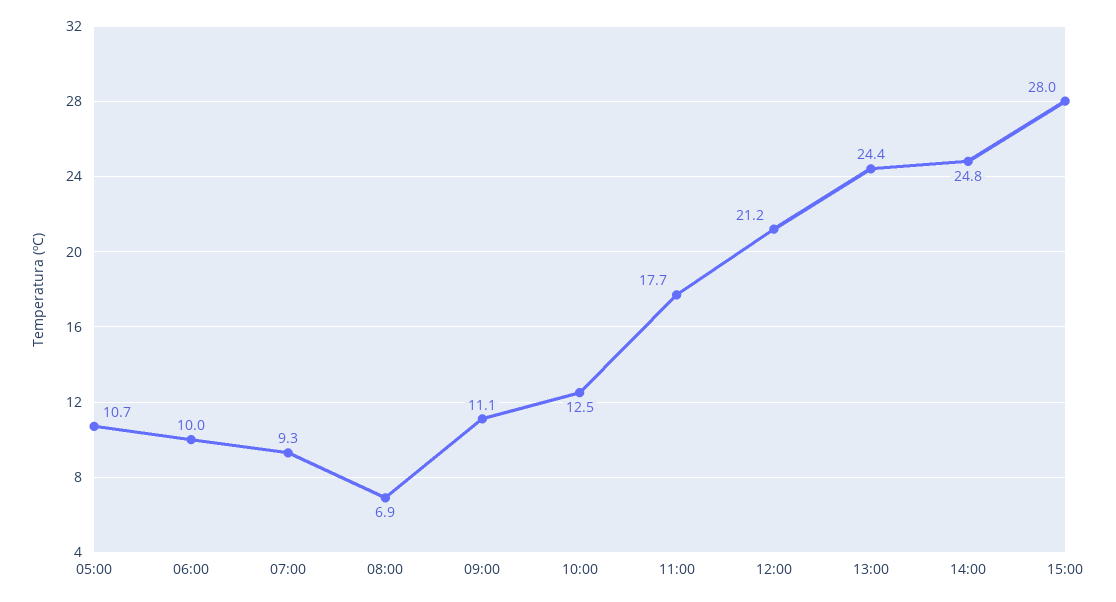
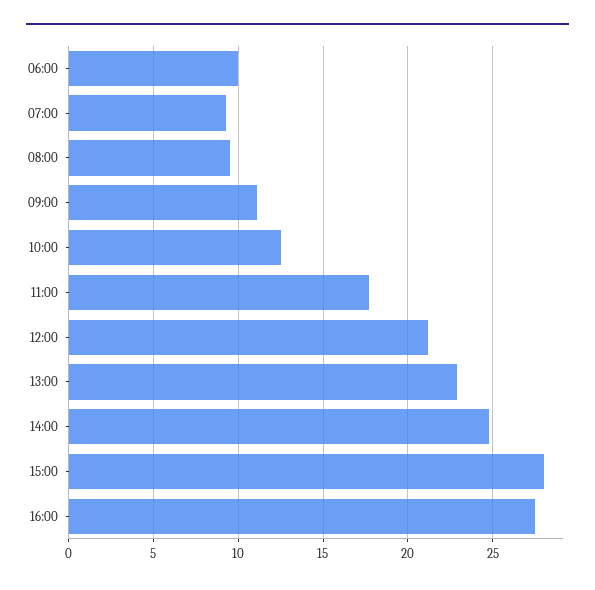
05:00: 10.7 -> none
08:00: 6.9 -> 9.5
13:00: 24.4 -> 23
16:00: none -> 27.5

